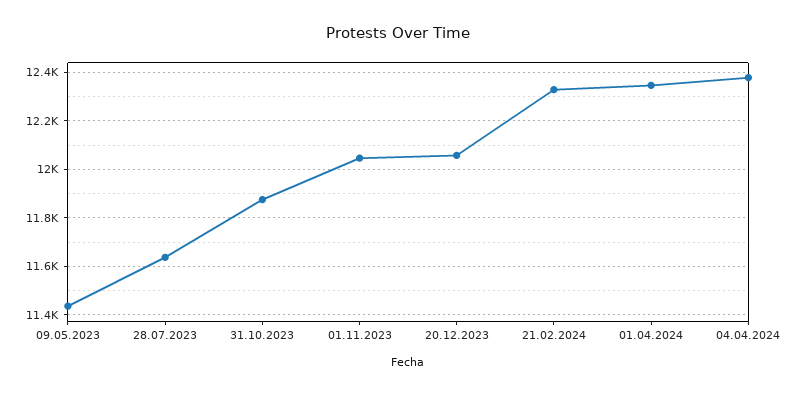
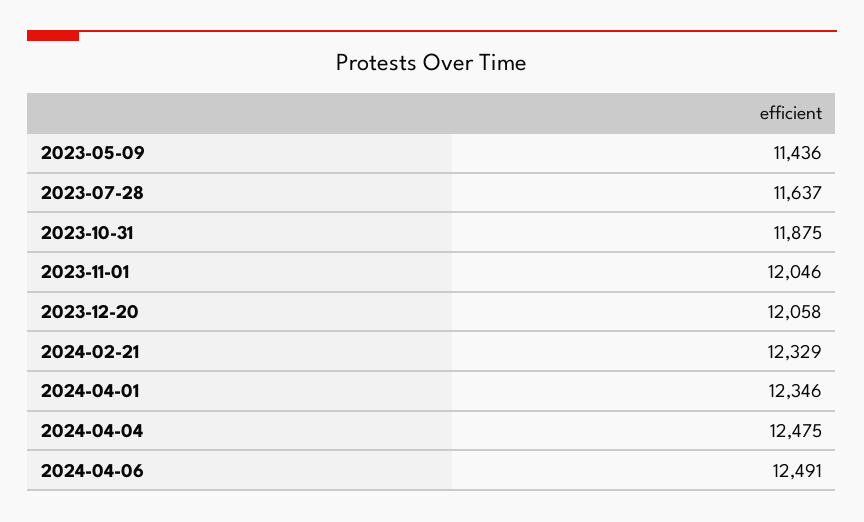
04.04.2024: 12375 -> 12475
2024-04-06: none -> 12491

